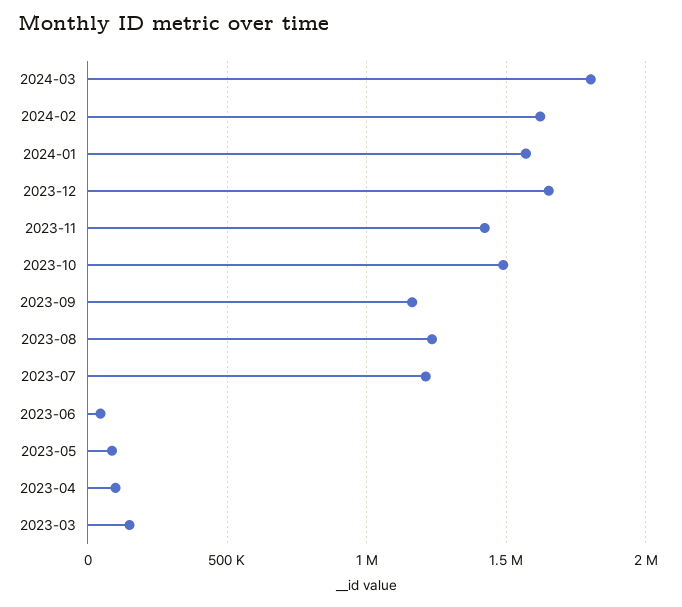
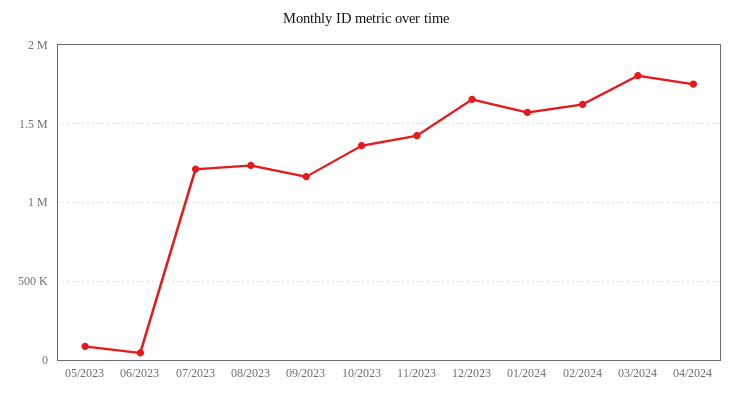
2023-10: 1500000 -> 1350000
2023-04: 100000 -> none
2023-03: 150000 -> none
04/2024: none -> 1750000

